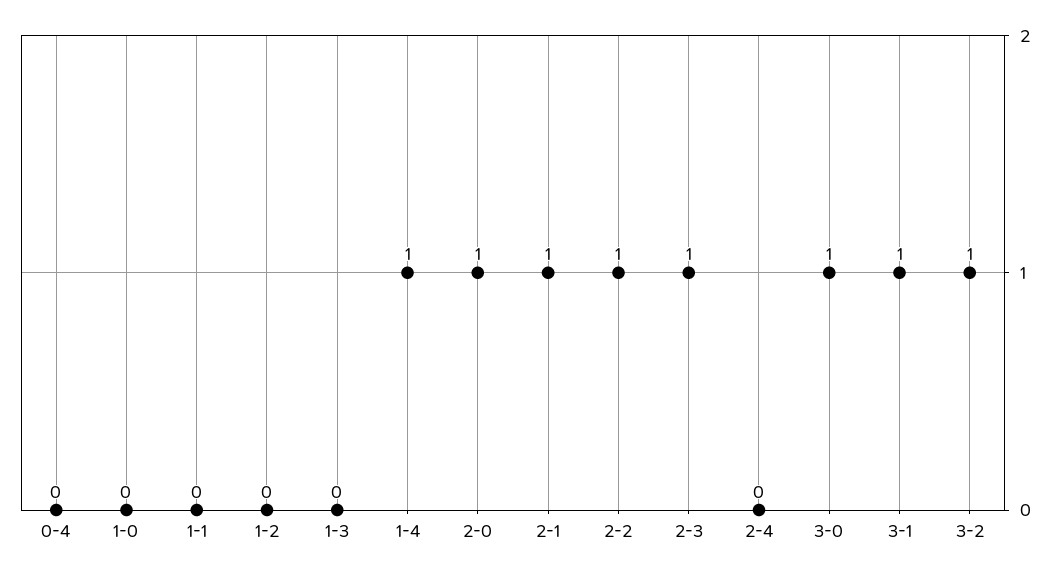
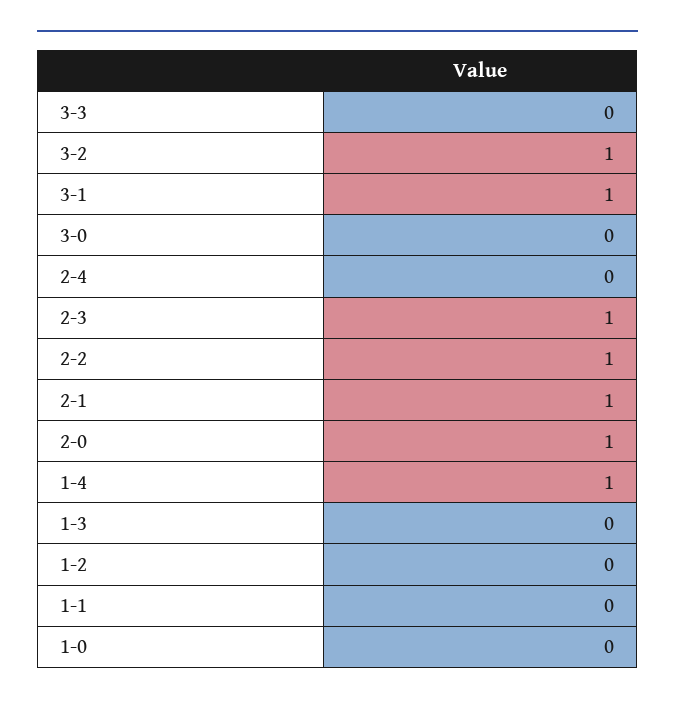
0-4: 0 -> none
3-0: 1 -> 0
3-3: none -> 0

